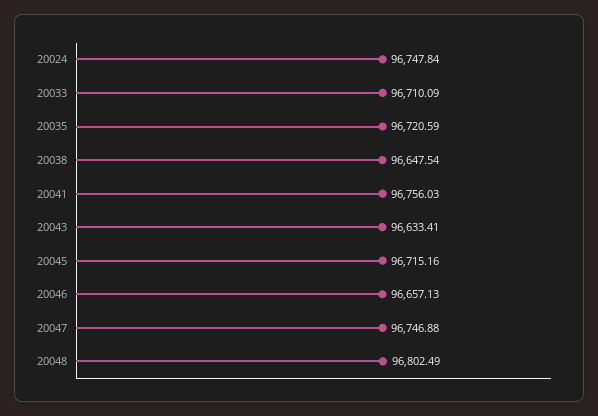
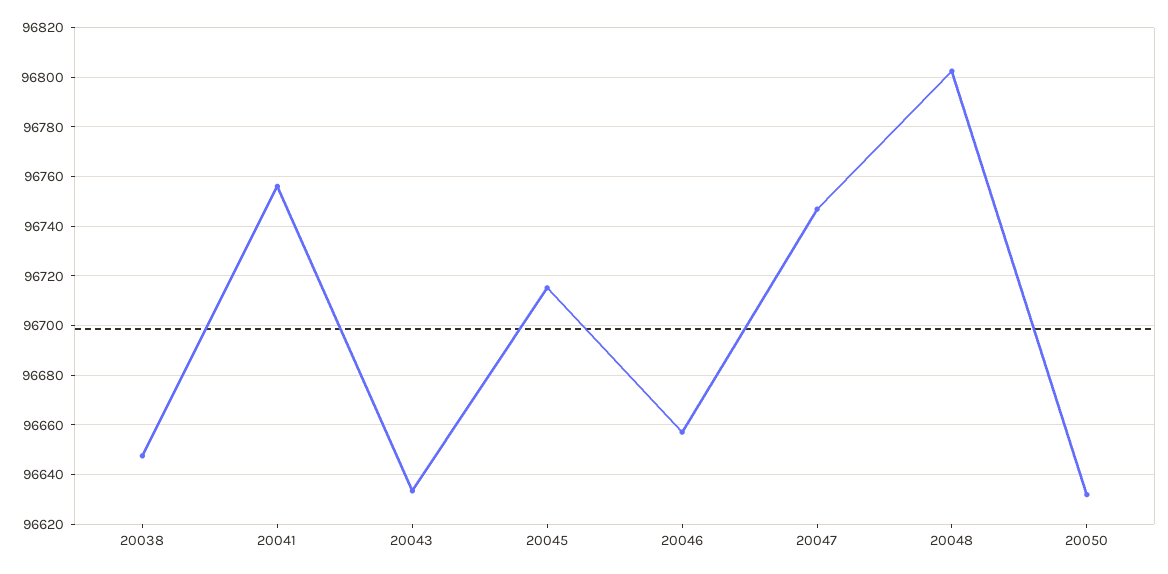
20024: 96747.84 -> none
20033: 96710.09 -> none
20035: 96720.59 -> none
20050: none -> 96632.5

